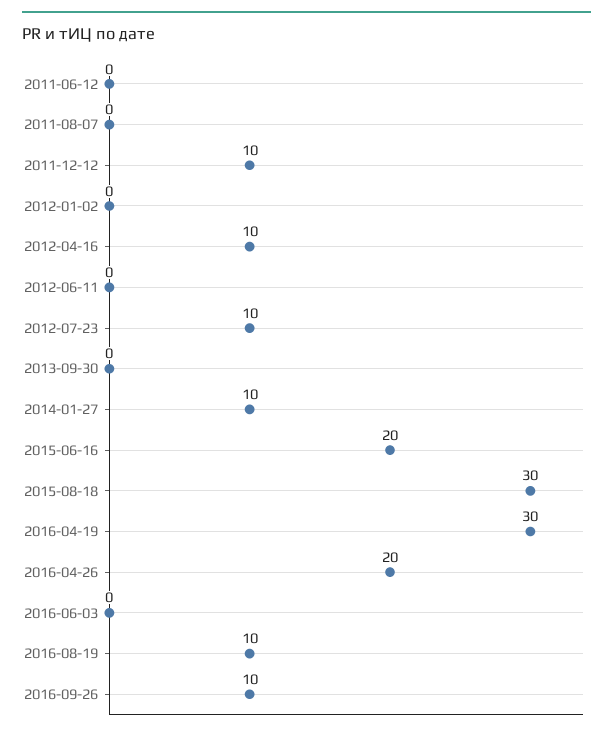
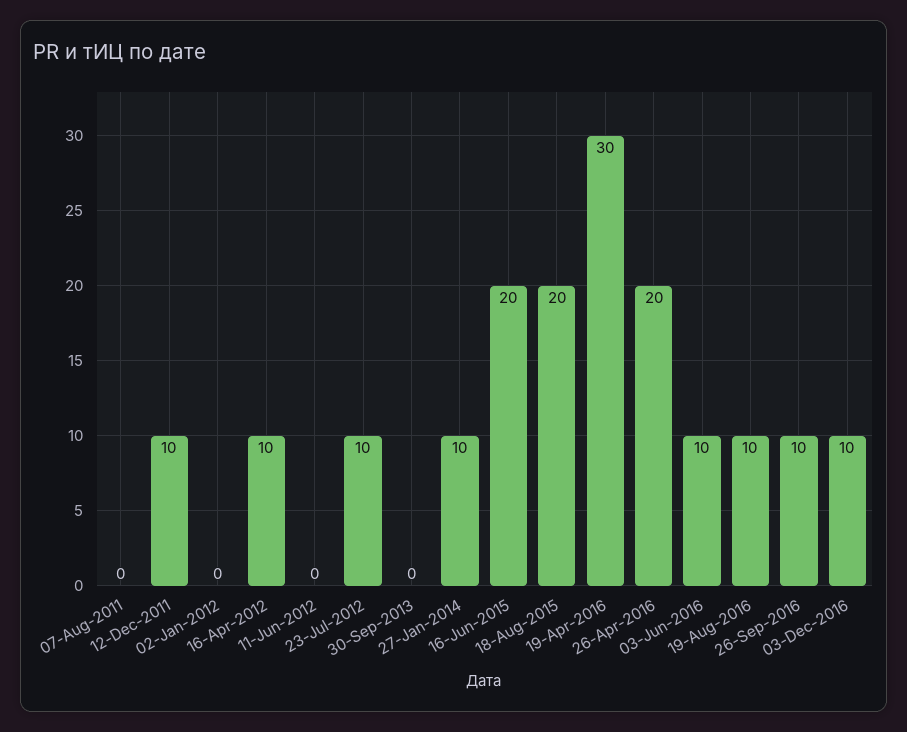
2011-06-12: 0 -> none
2015-08-18: 30 -> 20
2016-06-03: 0 -> 10
03-Dec-2016: none -> 10

